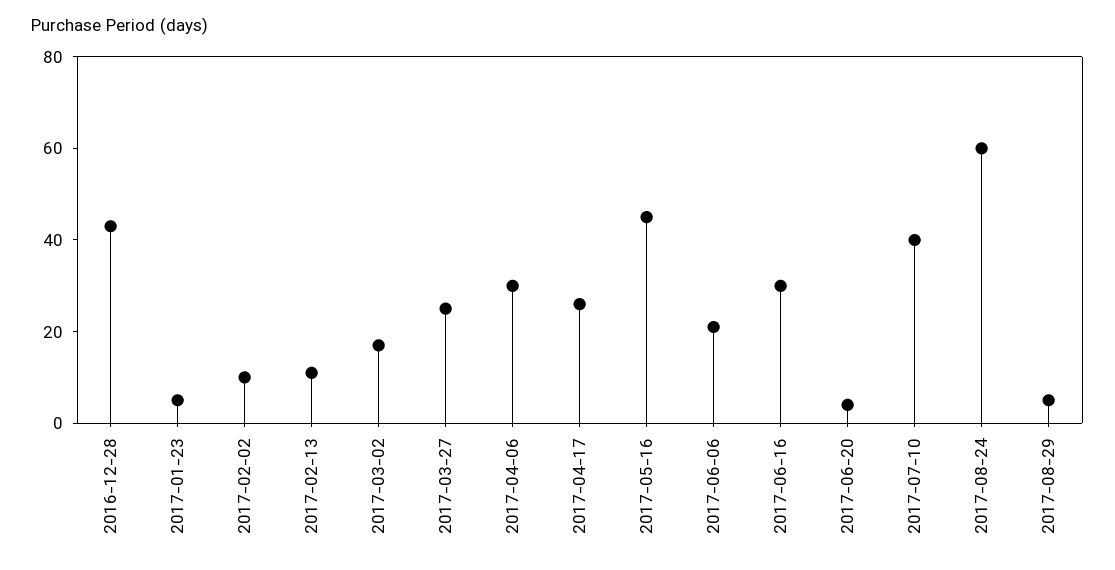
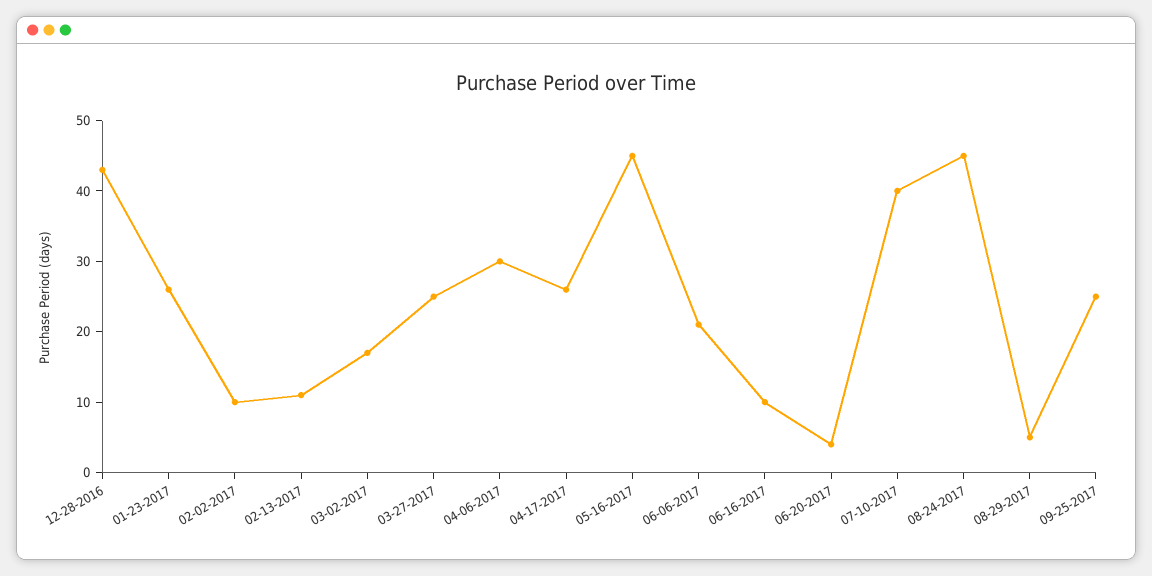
2017-01-23: 5 -> 25
2017-06-16: 30 -> 10
2017-08-24: 60 -> 45
09-25-2017: none -> 25

